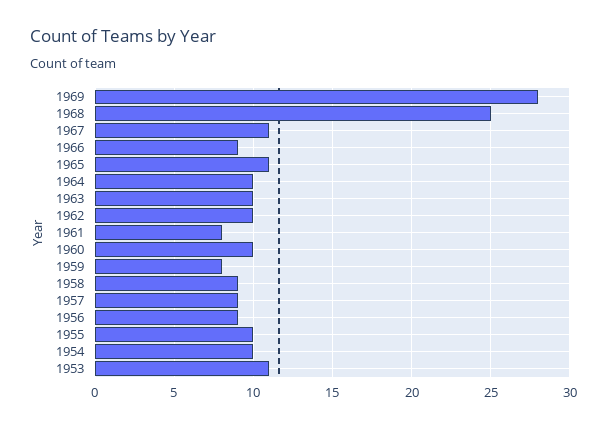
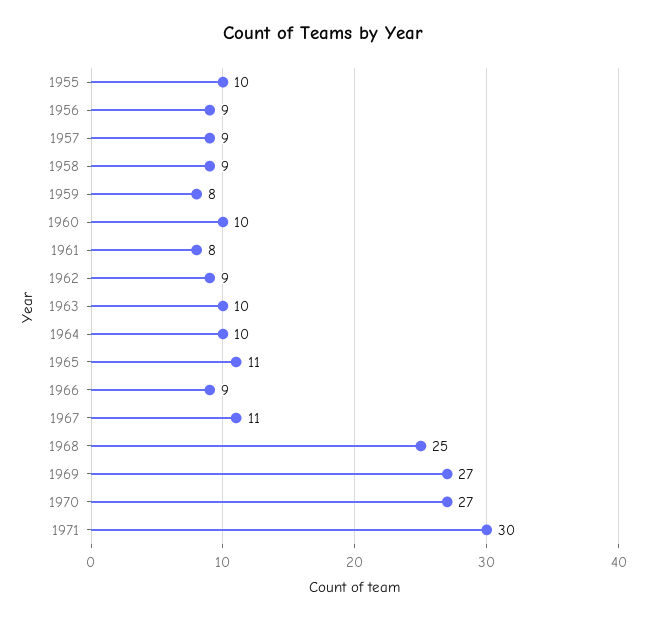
1969: 28 -> 27
1962: 10 -> 9
1954: 10 -> none
1953: 11 -> none
1970: none -> 27
1971: none -> 30

